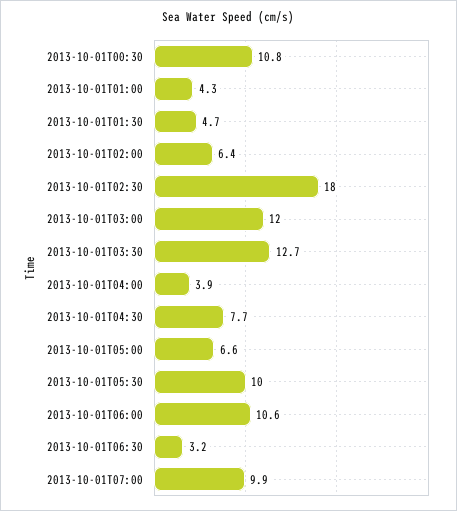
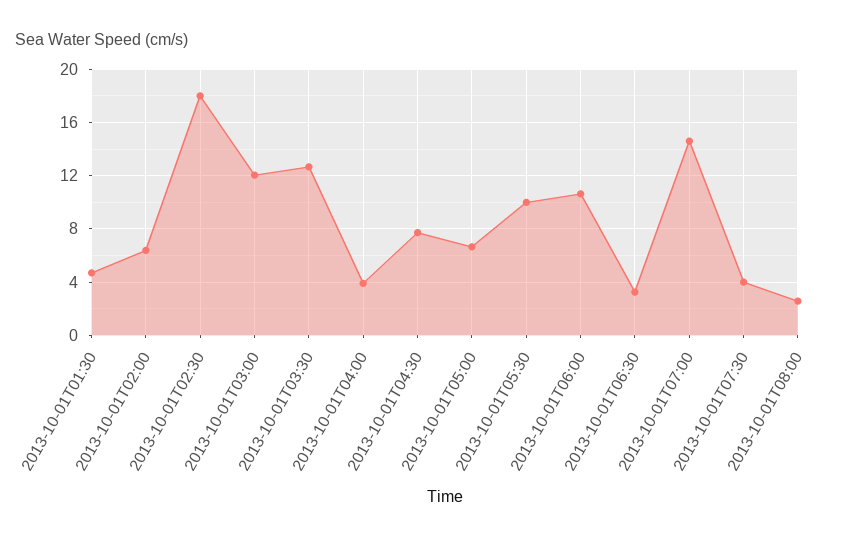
2013-10-01T00:30: 10.8 -> none
2013-10-01T01:00: 4.3 -> none
2013-10-01T07:00: 9.9 -> 14.5
2013-10-01T07:30: none -> 4
2013-10-01T08:00: none -> 2.5

